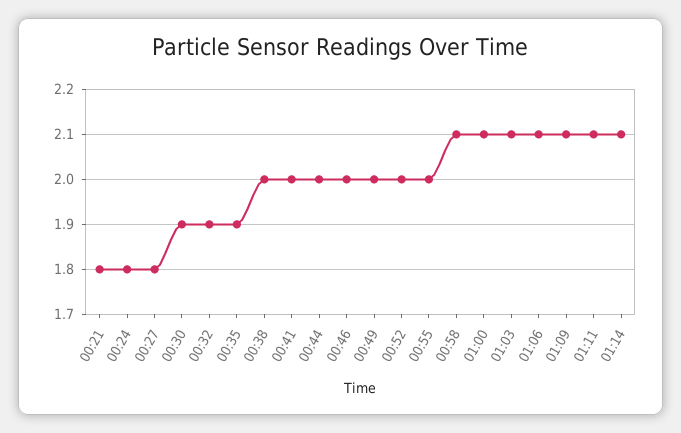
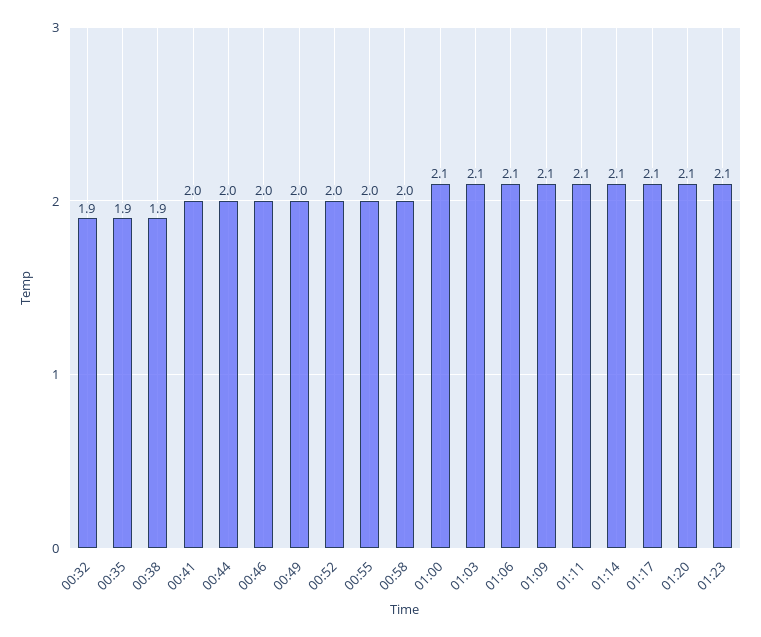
00:21: 1.8 -> none
00:24: 1.8 -> none
00:27: 1.8 -> none
00:30: 1.9 -> none
00:38: 2 -> 1.9
00:58: 2.1 -> 2
01:17: none -> 2.1
01:20: none -> 2.1
01:23: none -> 2.1

